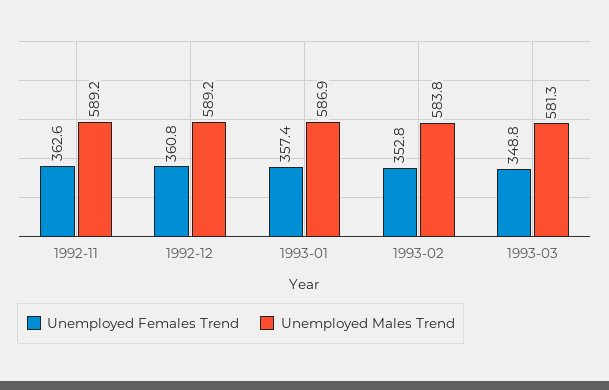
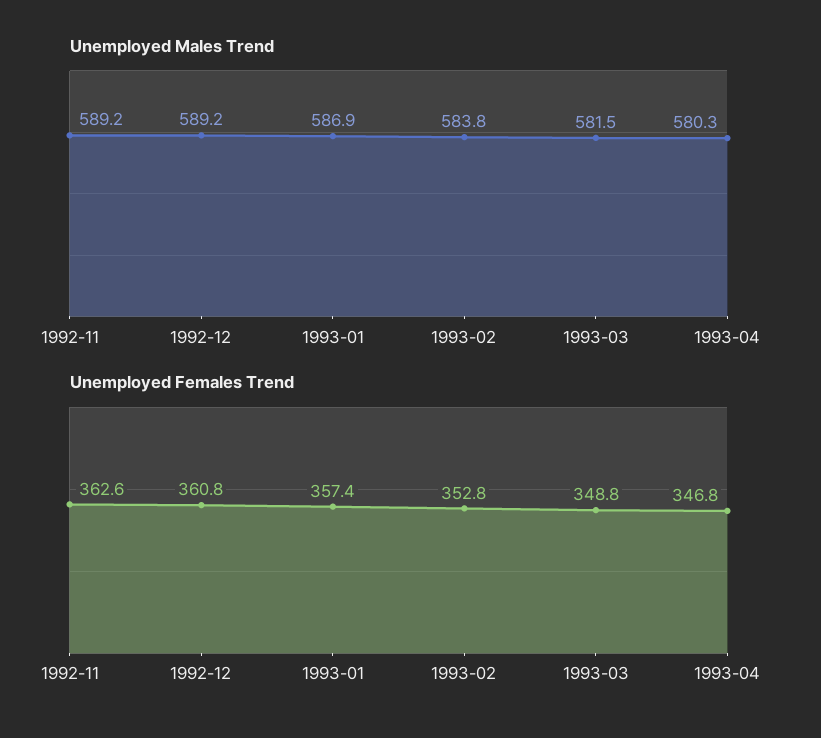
Unemployed Males Trend, 1993-03: 581.3 -> 581.5
Unemployed Males Trend, 1993-04: none -> 580.3
Unemployed Females Trend, 1993-04: none -> 346.8

